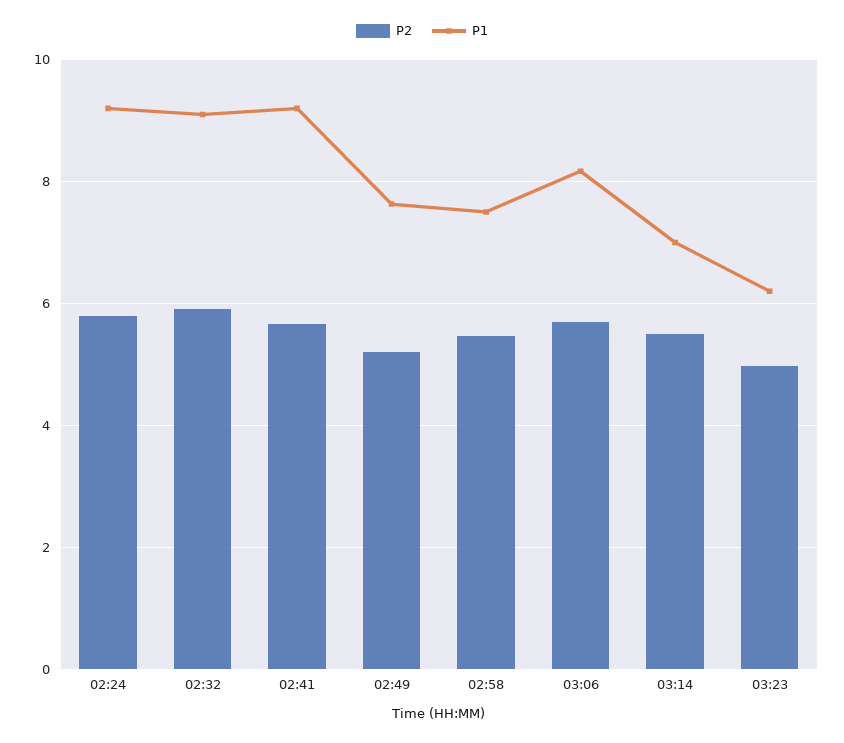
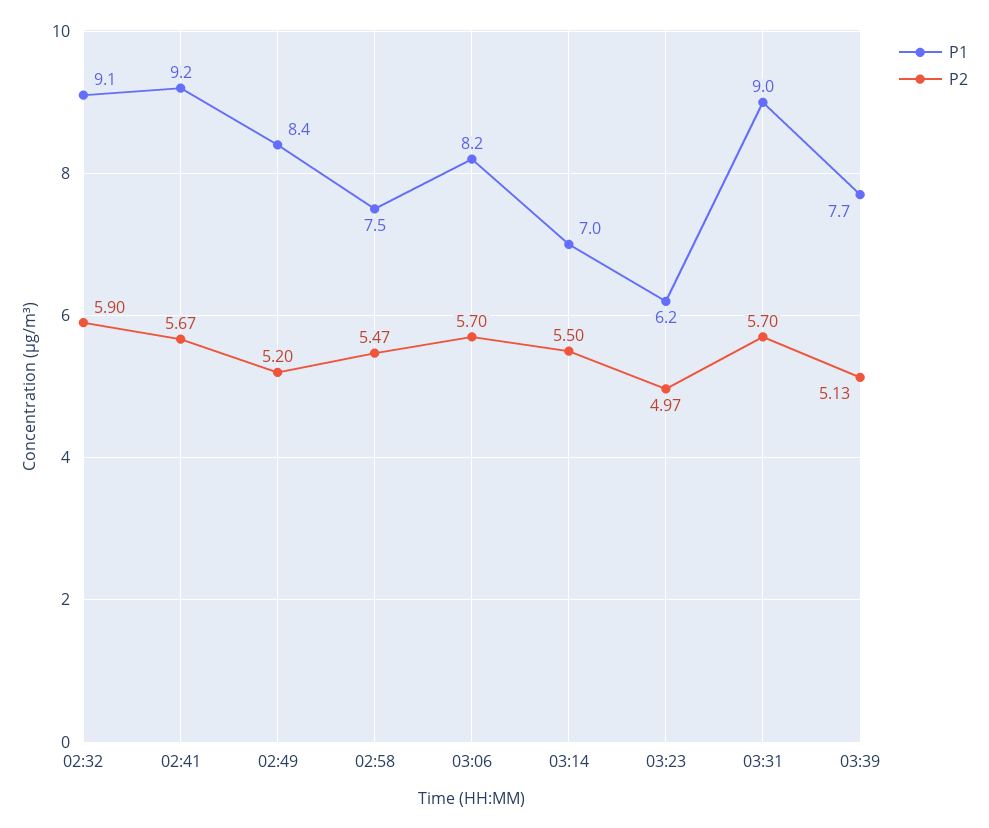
P2, 02:24: 5.8 -> none
P1, 02:24: 9.2 -> none
P1, 02:49: 7.6 -> 8.4
P1, 03:31: none -> 9
P2, 03:31: none -> 5.7
P1, 03:39: none -> 7.7
P2, 03:39: none -> 5.13

